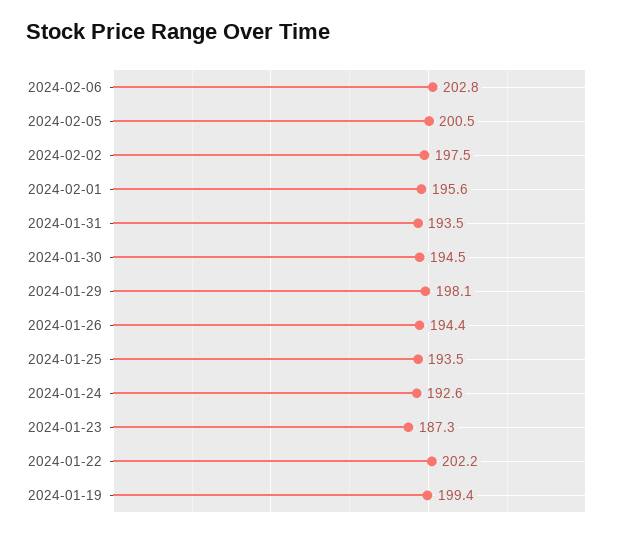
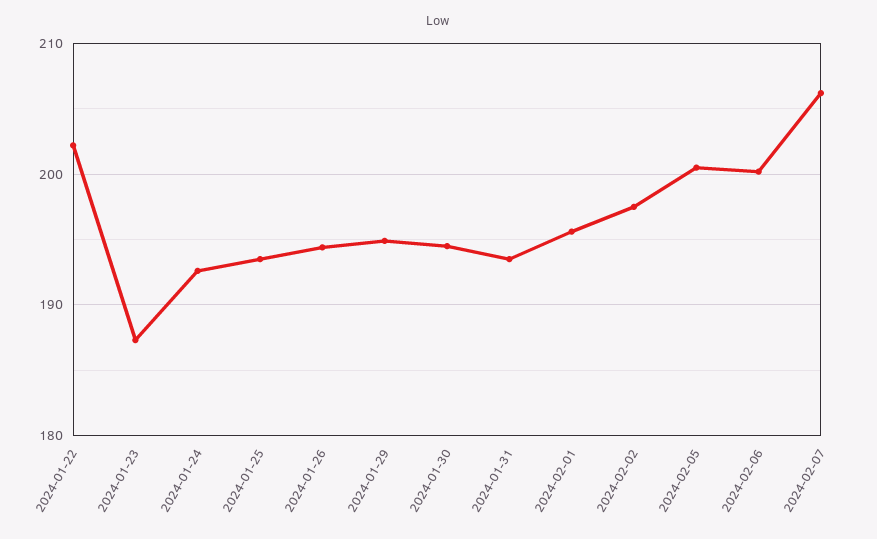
2024-02-06: 202.8 -> 200
2024-01-29: 198.1 -> 195
2024-01-19: 199.4 -> none
2024-02-07: none -> 206

